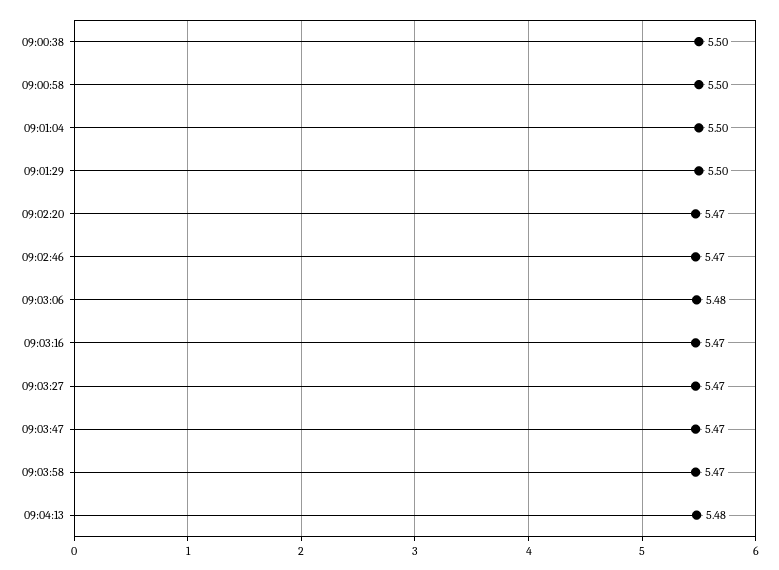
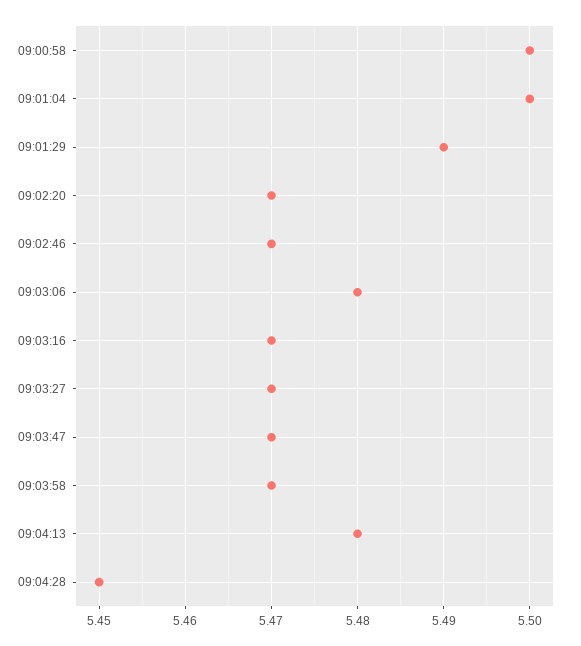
09:00:38: 5.5 -> none
09:01:29: 5.5 -> 5.49
09:04:28: none -> 5.45

